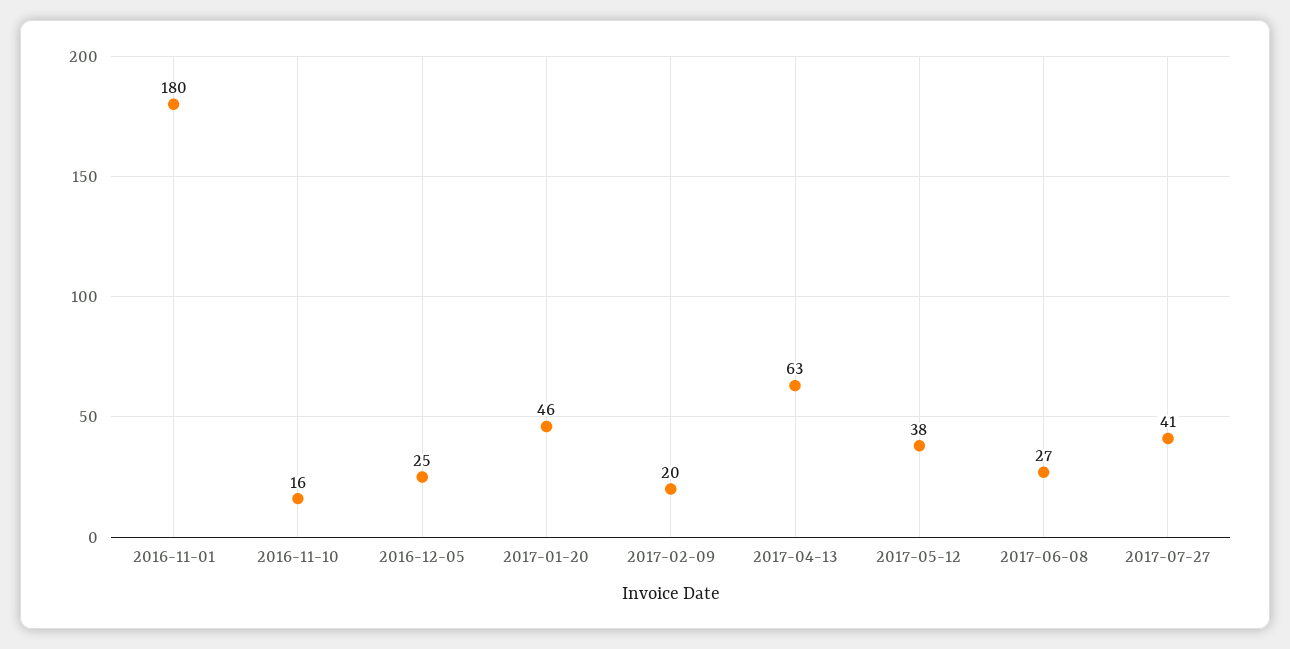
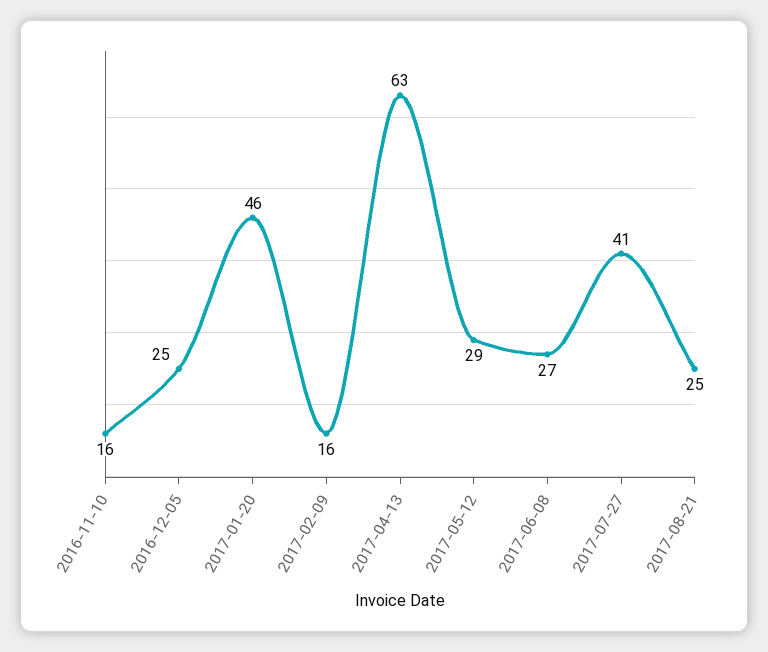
2016-11-01: 180 -> none
2017-02-09: 20 -> 16
2017-05-12: 38 -> 29
2017-08-21: none -> 25

